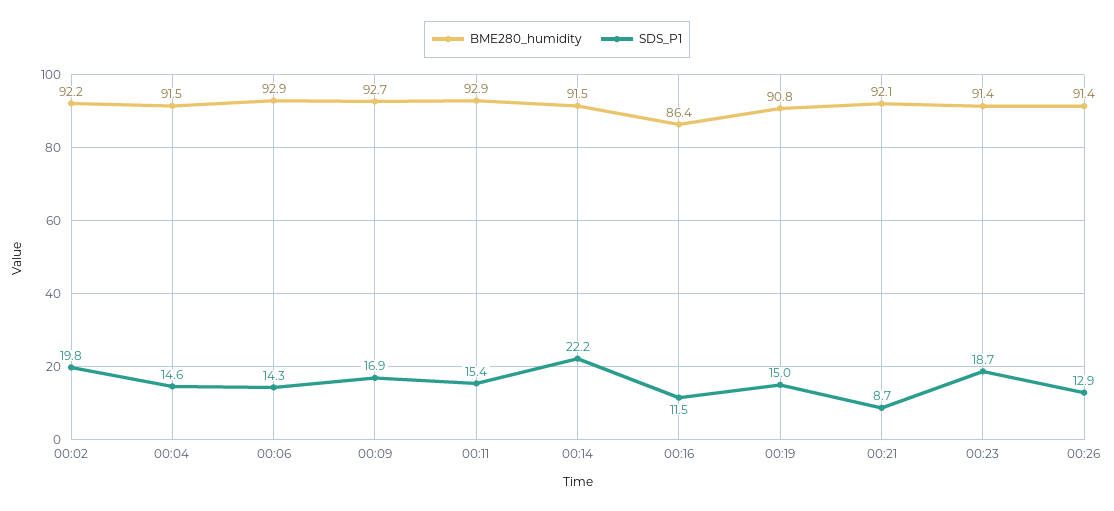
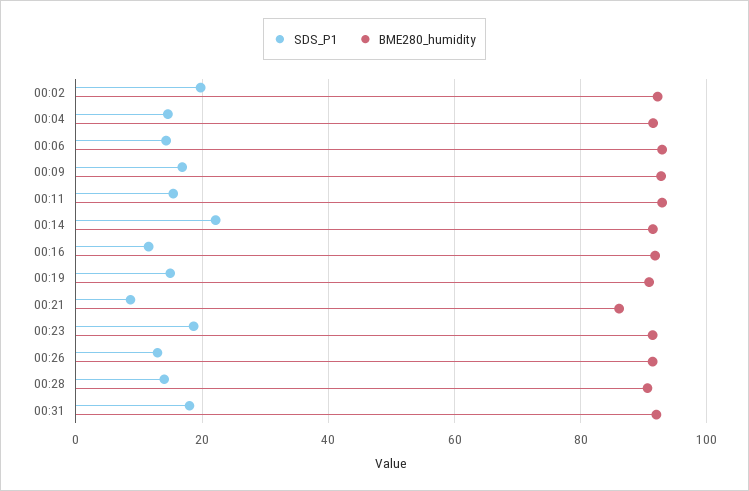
BME280_humidity, 00:16: 86.4 -> 92
BME280_humidity, 00:21: 92.1 -> 86
SDS_P1, 00:28: none -> 14
BME280_humidity, 00:28: none -> 90
SDS_P1, 00:31: none -> 18
BME280_humidity, 00:31: none -> 92

